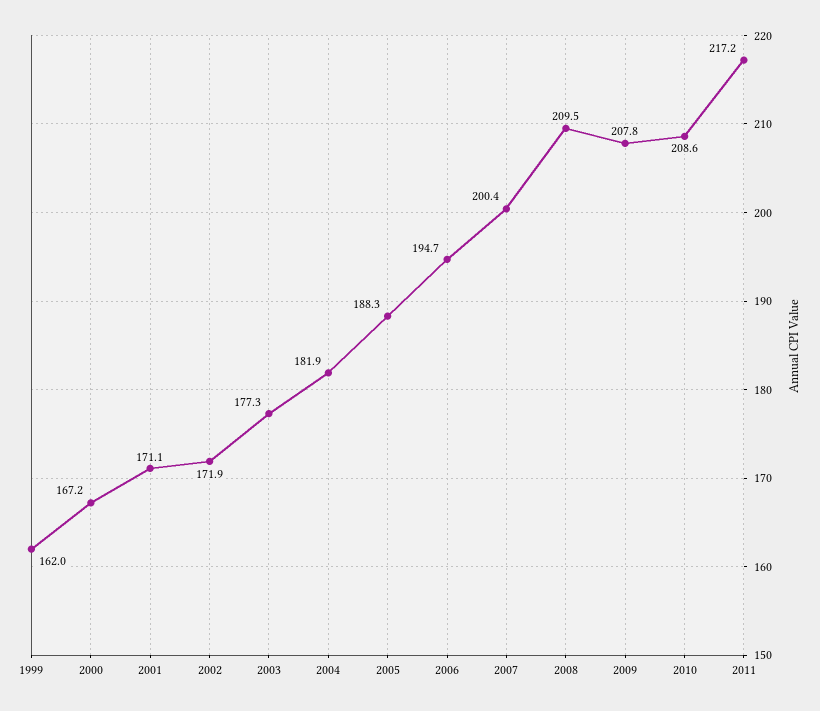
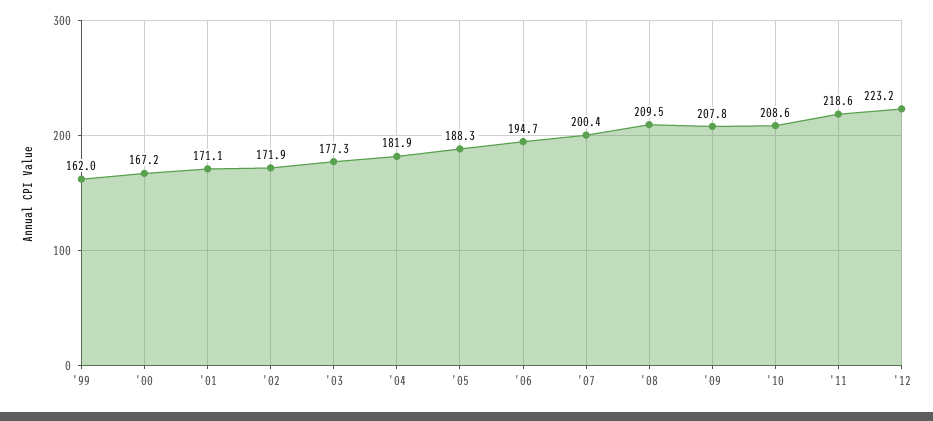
2011: 217.2 -> 218.6
'12: none -> 223.2

